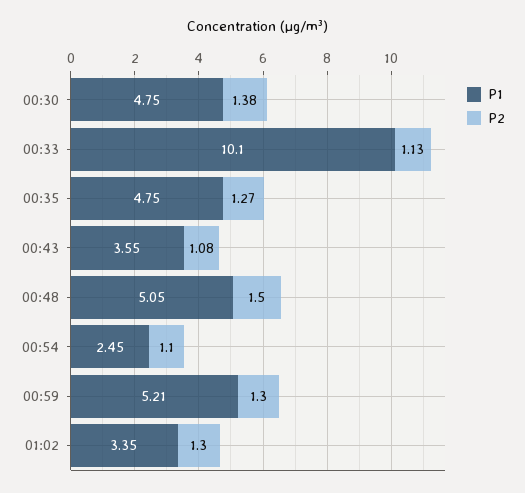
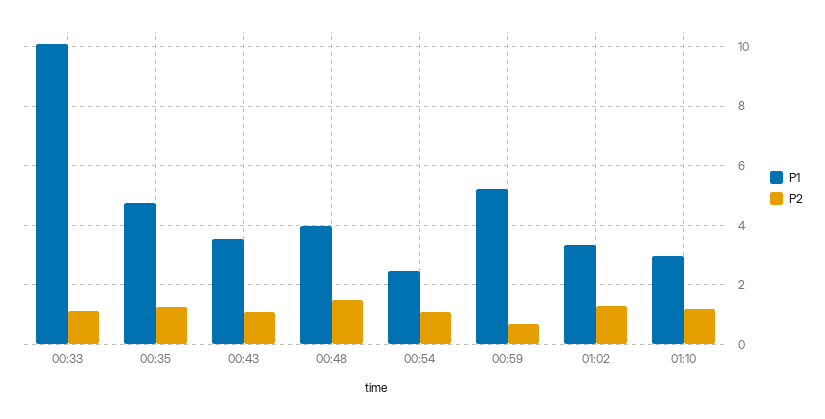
P1, 00:30: 4.75 -> none
P2, 00:30: 1.38 -> none
P1, 00:48: 5.05 -> 4
P2, 00:59: 1.3 -> 0.75
P1, 01:10: none -> 3
P2, 01:10: none -> 1.25

